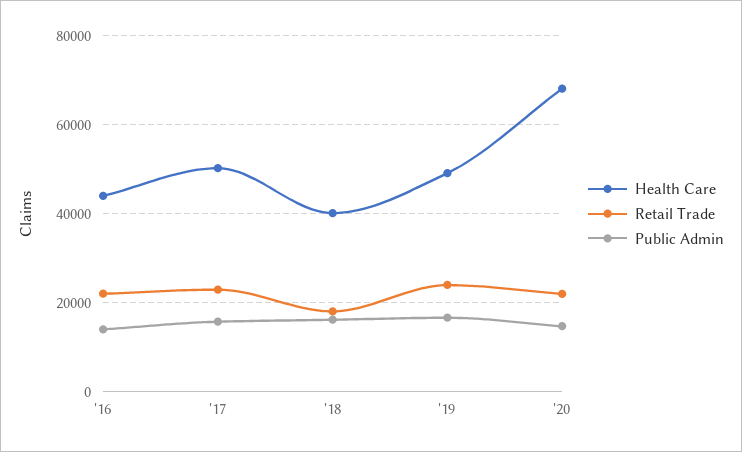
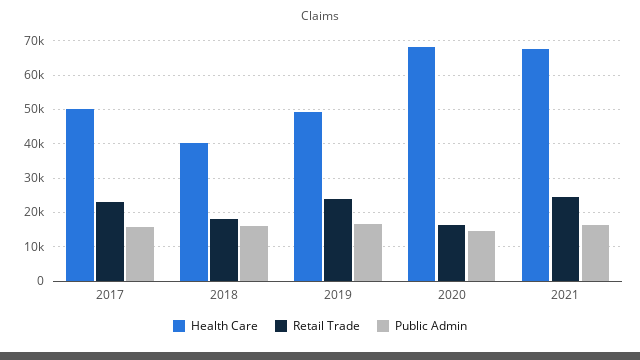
Health Care, '16: 44000 -> none
Retail Trade, '16: 22000 -> none
Public Admin, '16: 14000 -> none
Retail Trade, '20: 22000 -> 16000
Health Care, 2021: none -> 68000
Retail Trade, 2021: none -> 24000
Public Admin, 2021: none -> 16000

